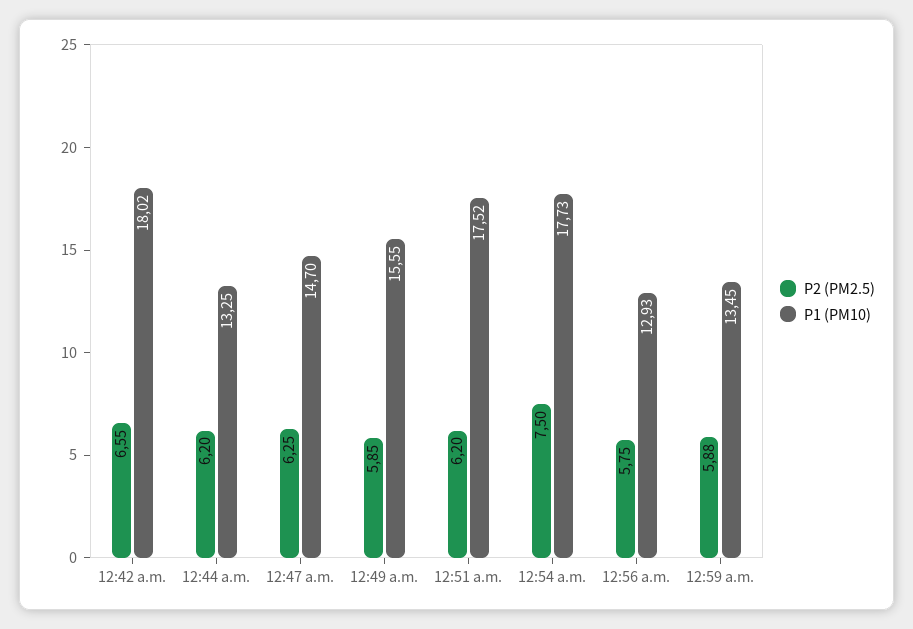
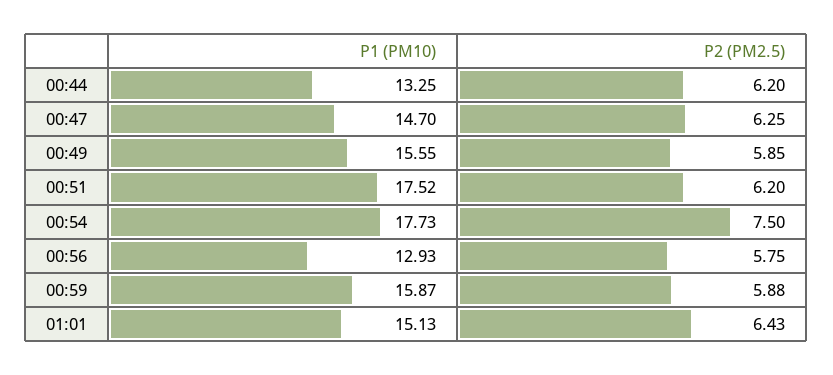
P2 (PM2.5), 12:42 a.m.: 6.55 -> none
P1 (PM10), 12:42 a.m.: 18.02 -> none
P1 (PM10), 12:59 a.m.: 13.45 -> 15.87
P1 (PM10), 01:01: none -> 15.13
P2 (PM2.5), 01:01: none -> 6.43

